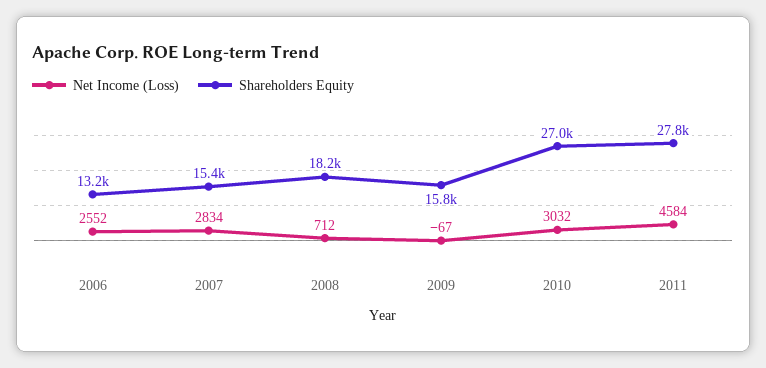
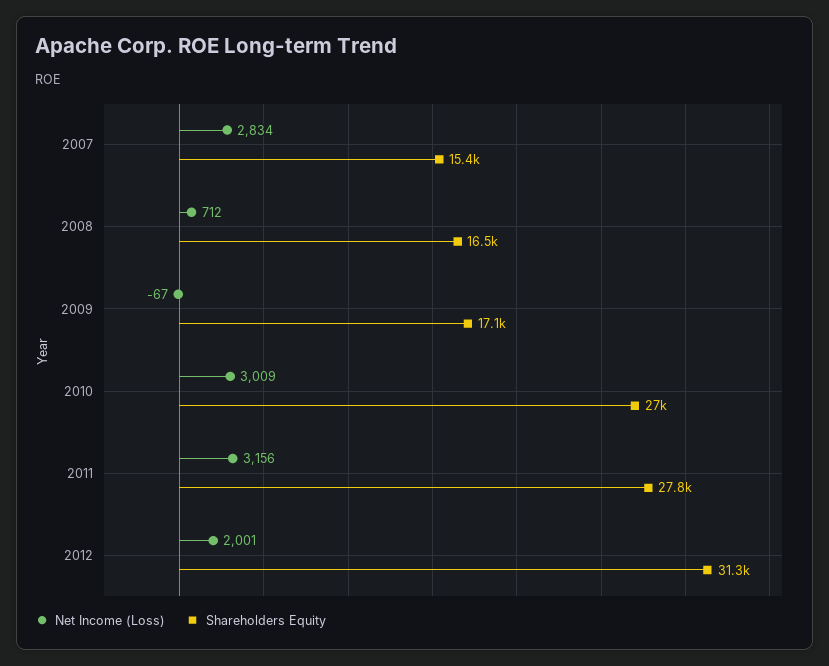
Net Income (Loss), 2006: 2552 -> none
Shareholders Equity, 2006: 13200 -> none
Shareholders Equity, 2008: 18200 -> 16500
Shareholders Equity, 2009: 15800 -> 17100
Net Income (Loss), 2010: 3032 -> 3009
Net Income (Loss), 2011: 4584 -> 3156
Net Income (Loss), 2012: none -> 2001
Shareholders Equity, 2012: none -> 31300

